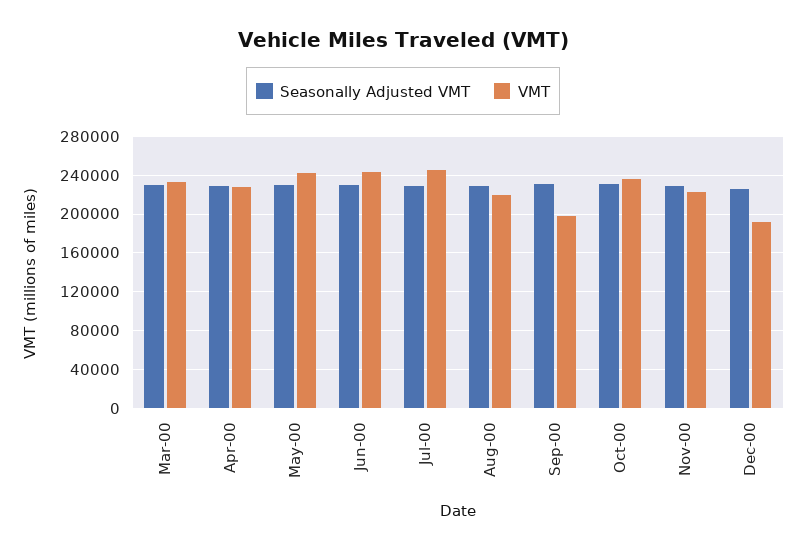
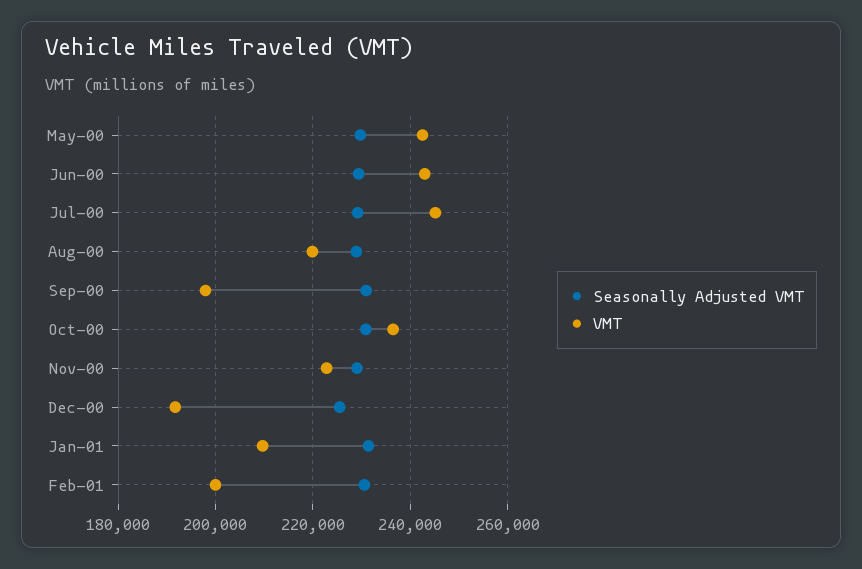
Seasonally Adjusted VMT, Mar-00: 230000 -> none
VMT, Mar-00: 230000 -> none
Seasonally Adjusted VMT, Apr-00: 230000 -> none
VMT, Apr-00: 230000 -> none
Seasonally Adjusted VMT, Jan-01: none -> 232000
VMT, Jan-01: none -> 210000
Seasonally Adjusted VMT, Feb-01: none -> 230000
VMT, Feb-01: none -> 200000

